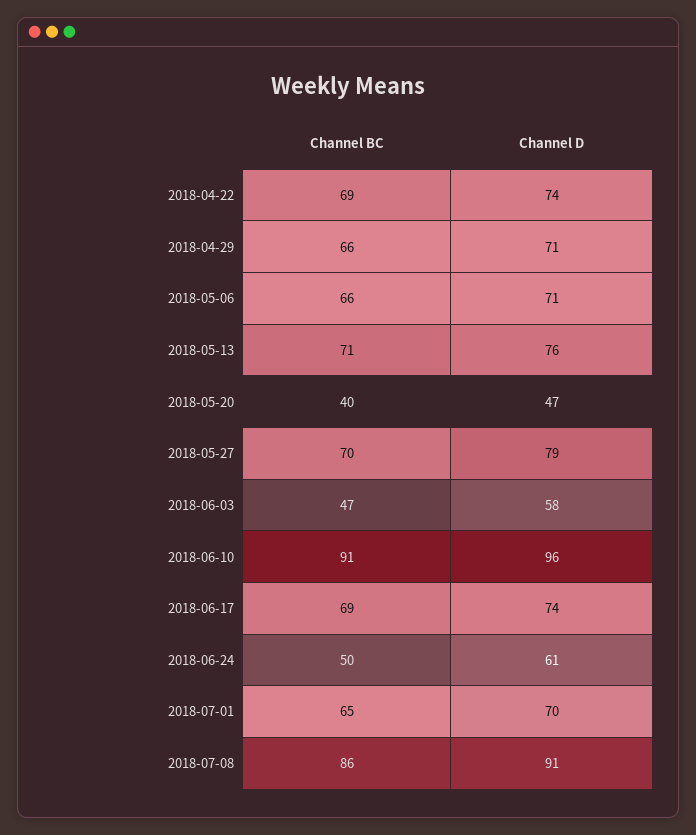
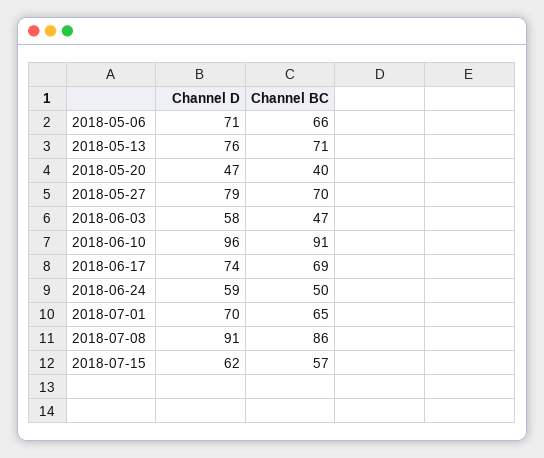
Channel BC, 2018-04-22: 69 -> none
Channel D, 2018-04-22: 74 -> none
Channel BC, 2018-04-29: 66 -> none
Channel D, 2018-04-29: 71 -> none
Channel D, 2018-06-24: 61 -> 59
Channel D, 2018-07-15: none -> 62
Channel BC, 2018-07-15: none -> 57

